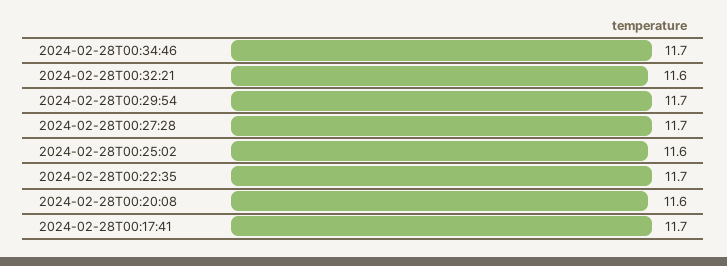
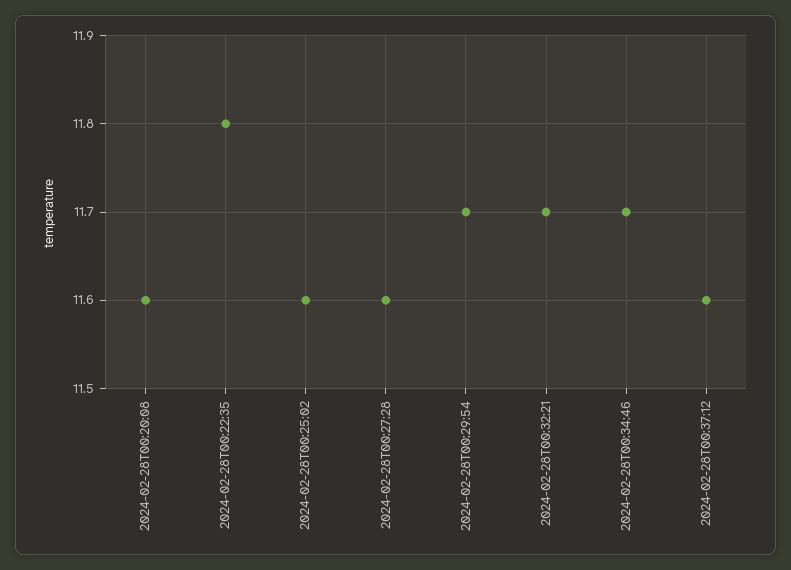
2024-02-28T00:32:21: 11.6 -> 11.7
2024-02-28T00:27:28: 11.7 -> 11.6
2024-02-28T00:22:35: 11.7 -> 11.8
2024-02-28T00:17:41: 11.7 -> none
2024-02-28T00:37:12: none -> 11.6

